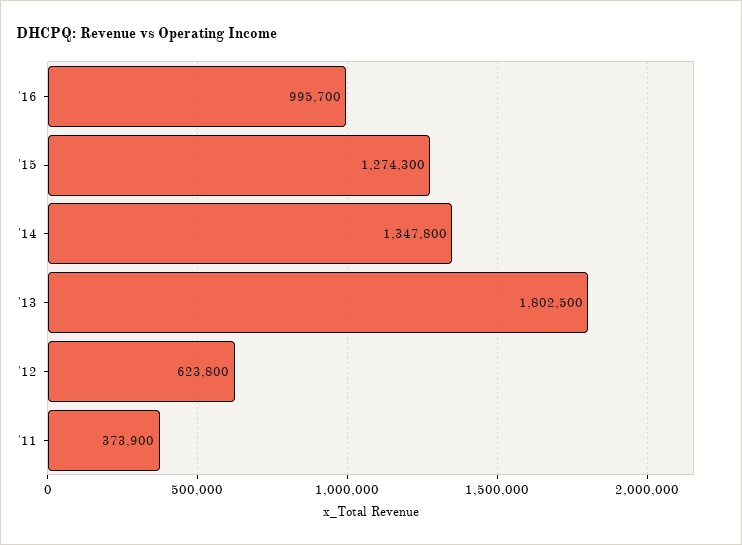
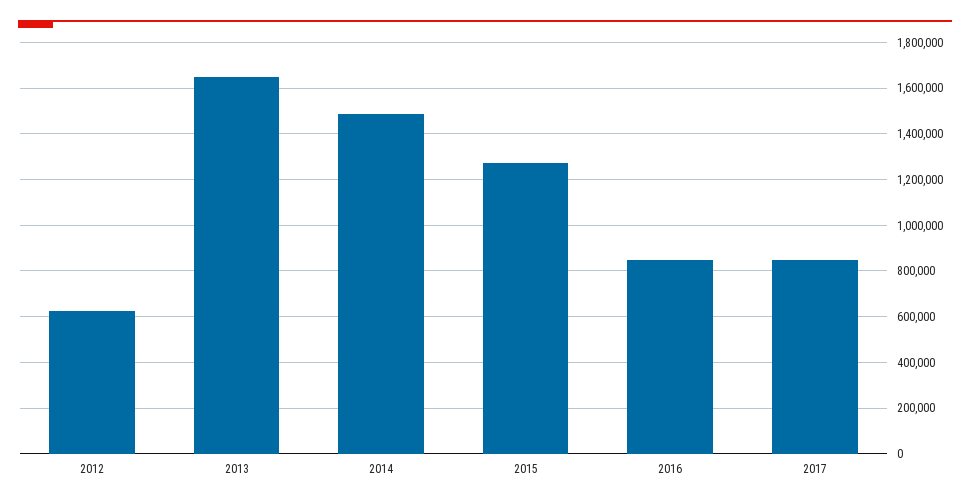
'16: 995700 -> 850000
'14: 1347800 -> 1500000
'13: 1802500 -> 1650000
'11: 373900 -> none
2017: none -> 850000

